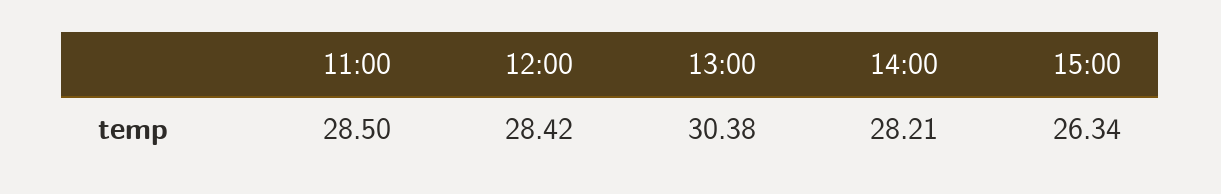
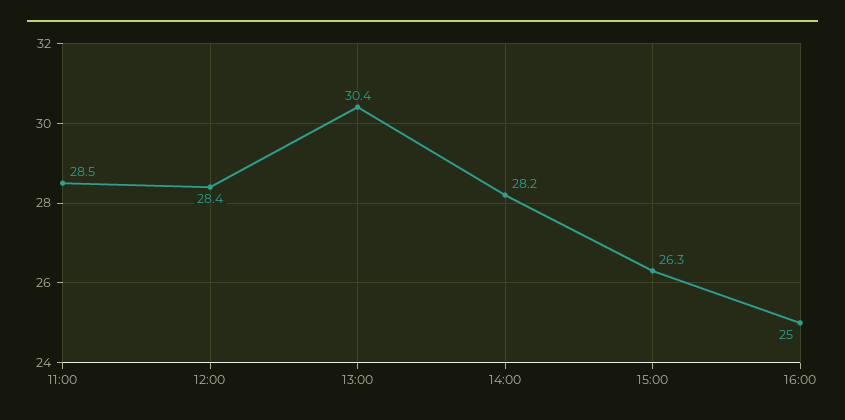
16:00: none -> 25

